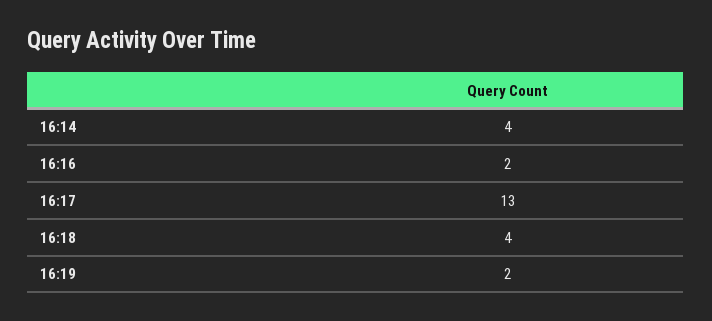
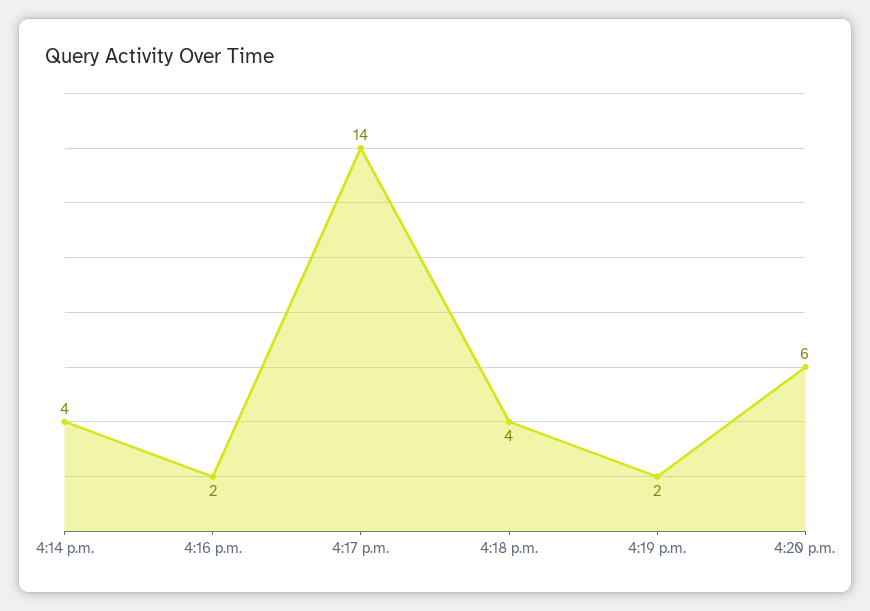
16:17: 13 -> 14
4:20 p.m.: none -> 6

